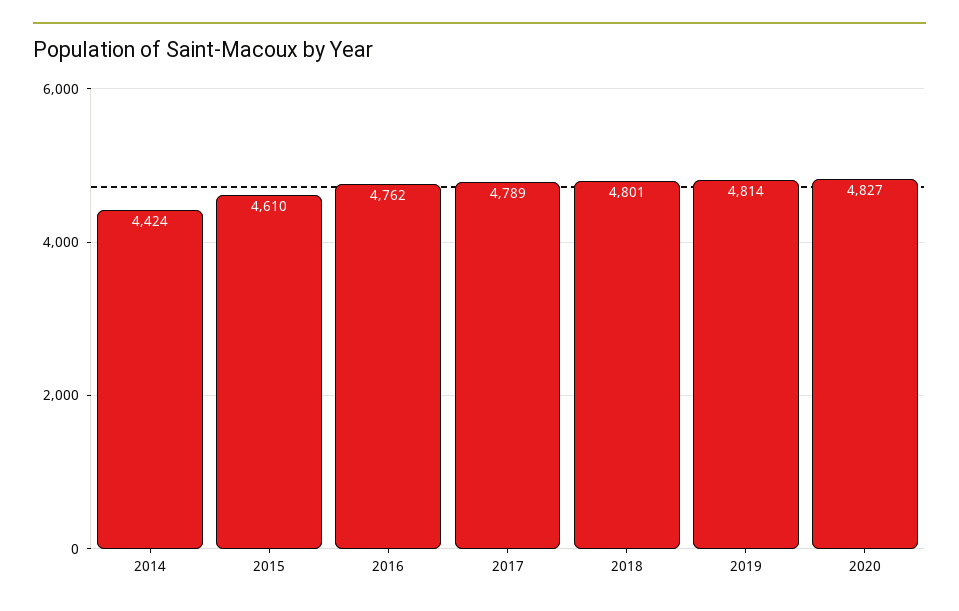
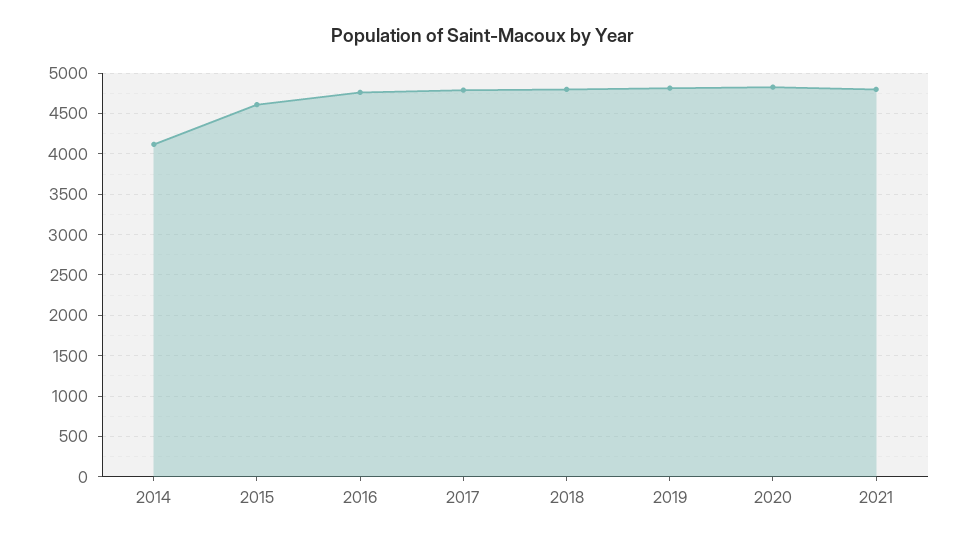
2014: 4424 -> 4100
2021: none -> 4800

